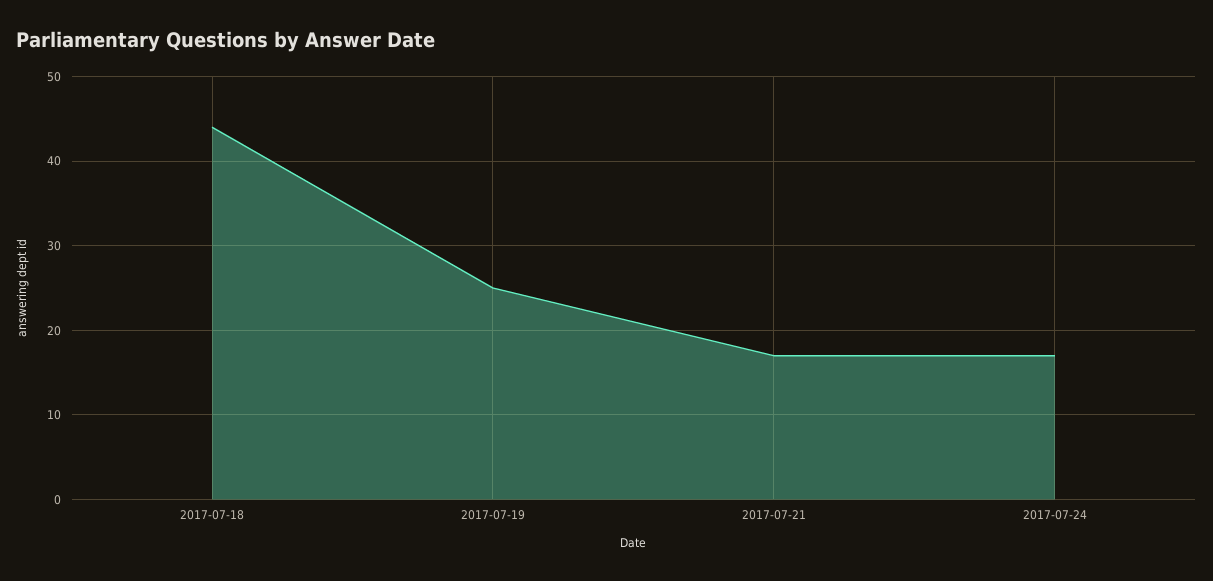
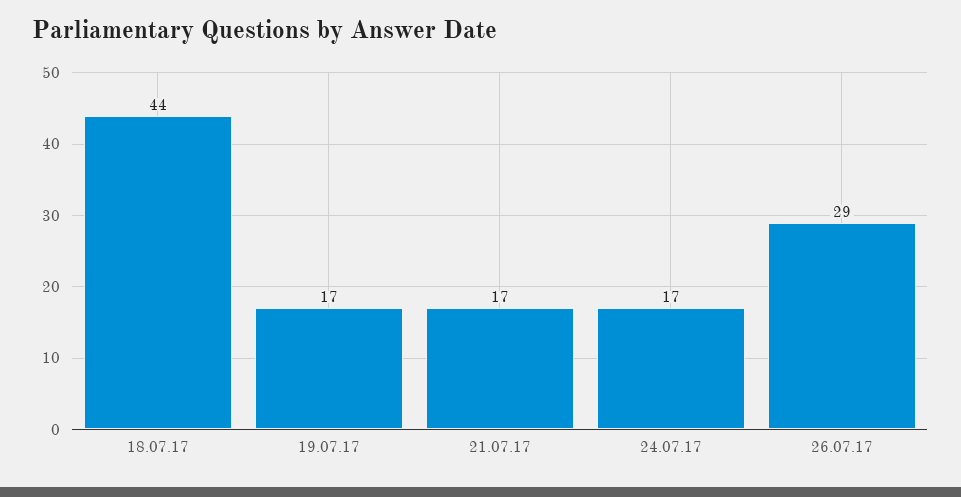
2017-07-19: 25 -> 17
26.07.17: none -> 29

